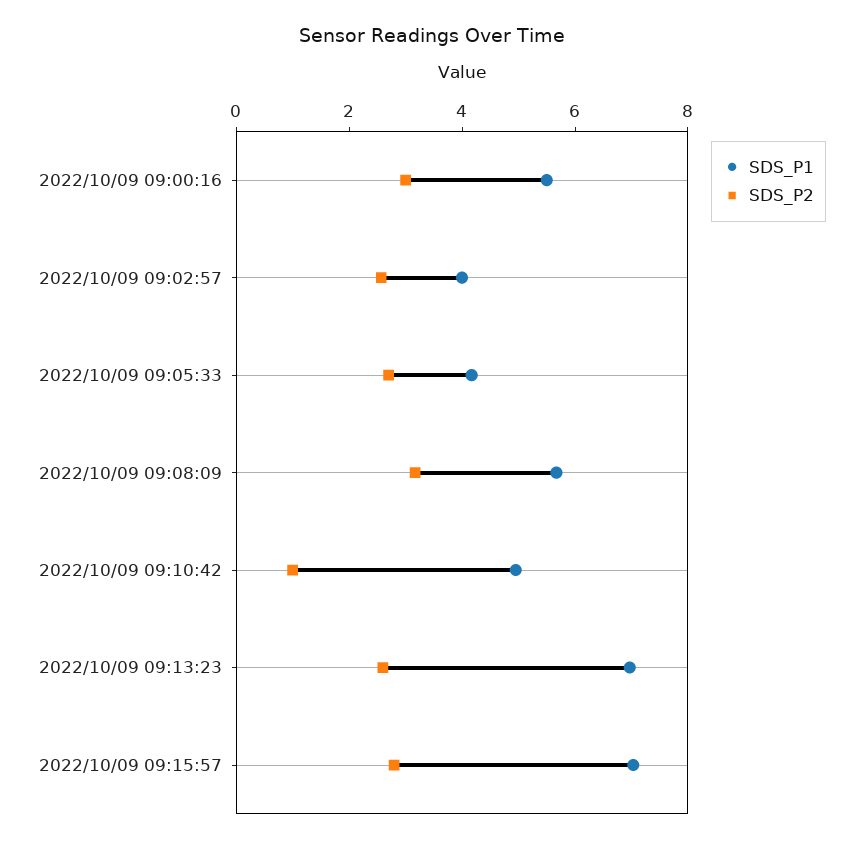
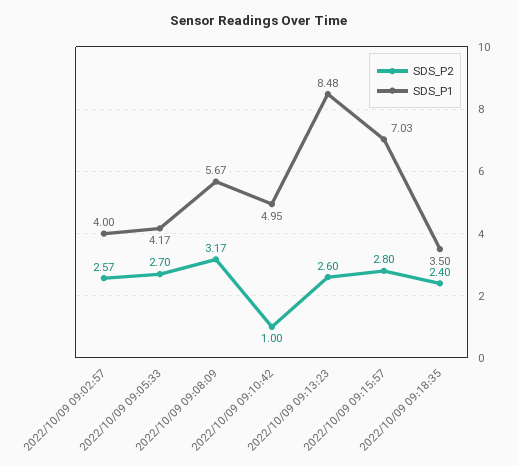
SDS_P1, 2022/10/09 09:00:16: 5.5 -> none
SDS_P2, 2022/10/09 09:00:16: 3 -> none
SDS_P1, 2022/10/09 09:13:23: 7 -> 8.48
SDS_P2, 2022/10/09 09:18:35: none -> 2.4
SDS_P1, 2022/10/09 09:18:35: none -> 3.5

